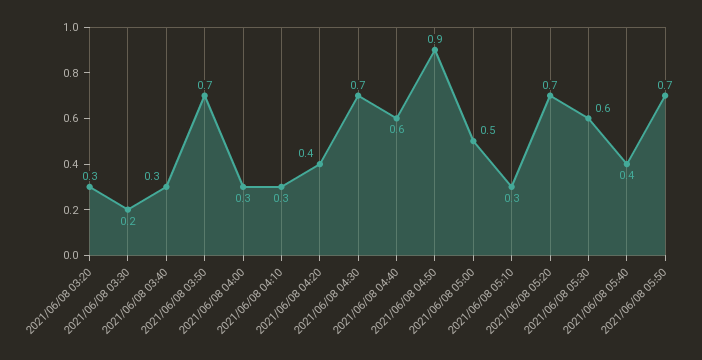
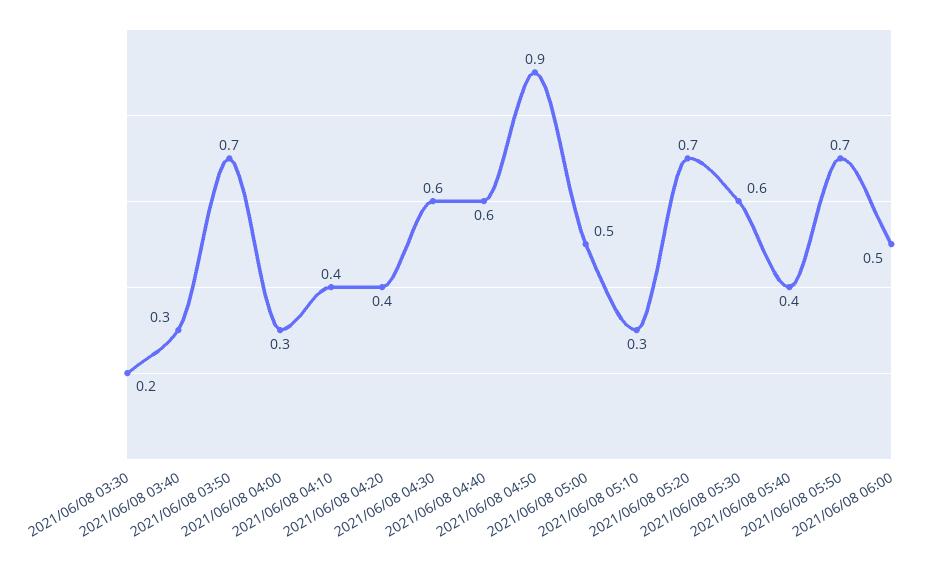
2021/06/08 03:20: 0.3 -> none
2021/06/08 04:10: 0.3 -> 0.4
2021/06/08 04:30: 0.7 -> 0.6
2021/06/08 06:00: none -> 0.5

